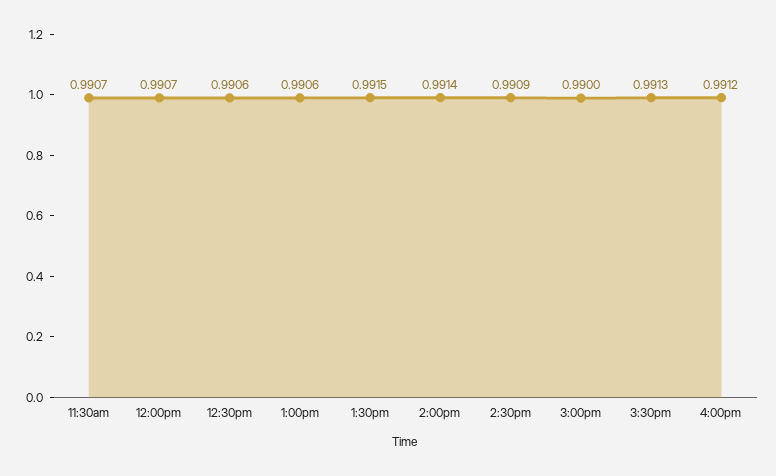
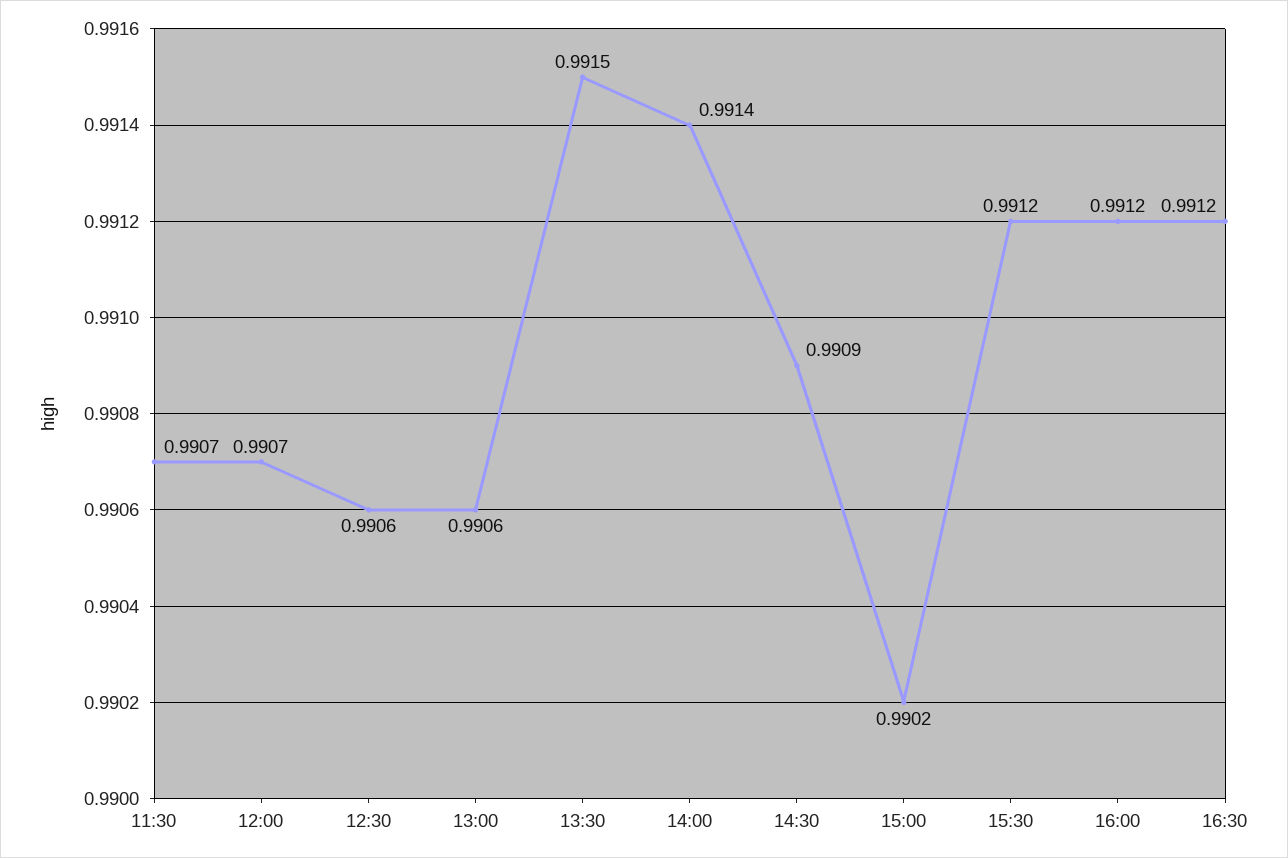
3:00pm: 0.99 -> 0.9902
3:30pm: 0.9913 -> 0.9912
16:30: none -> 0.9912

